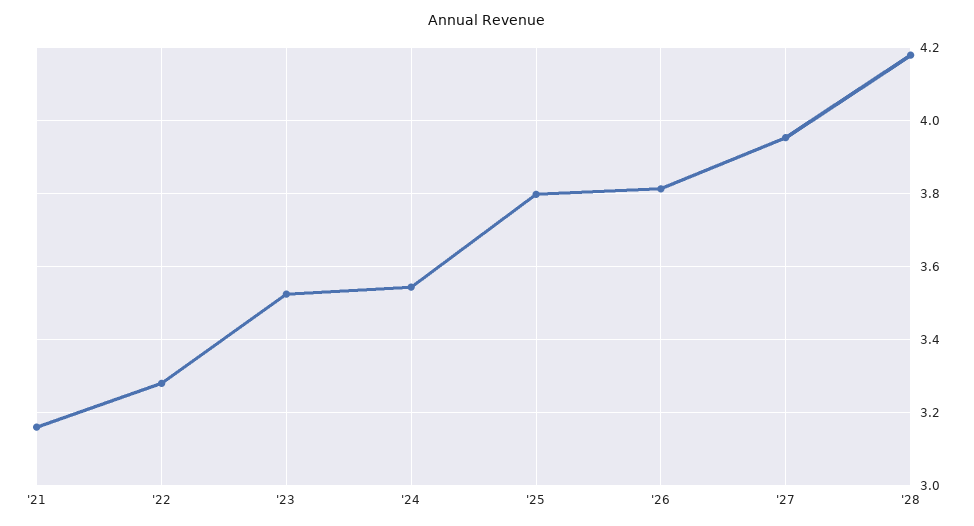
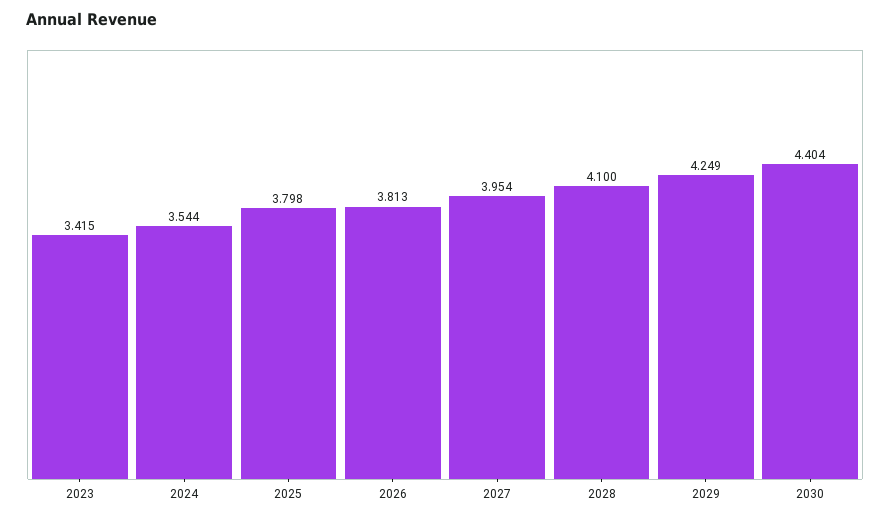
'21: 3.16 -> none
'22: 3.28 -> none
'23: 3.52 -> 3.415
'28: 4.18 -> 4.1
2029: none -> 4.249
2030: none -> 4.404

